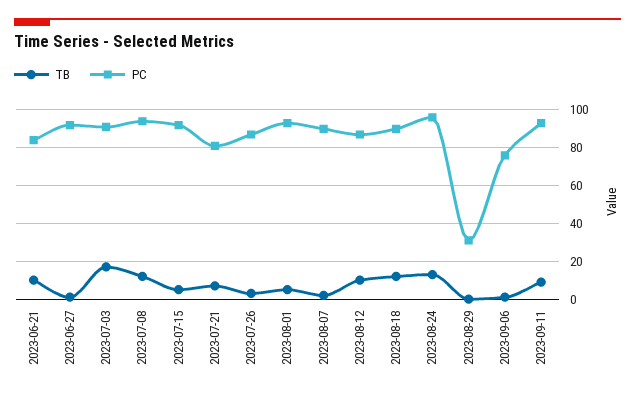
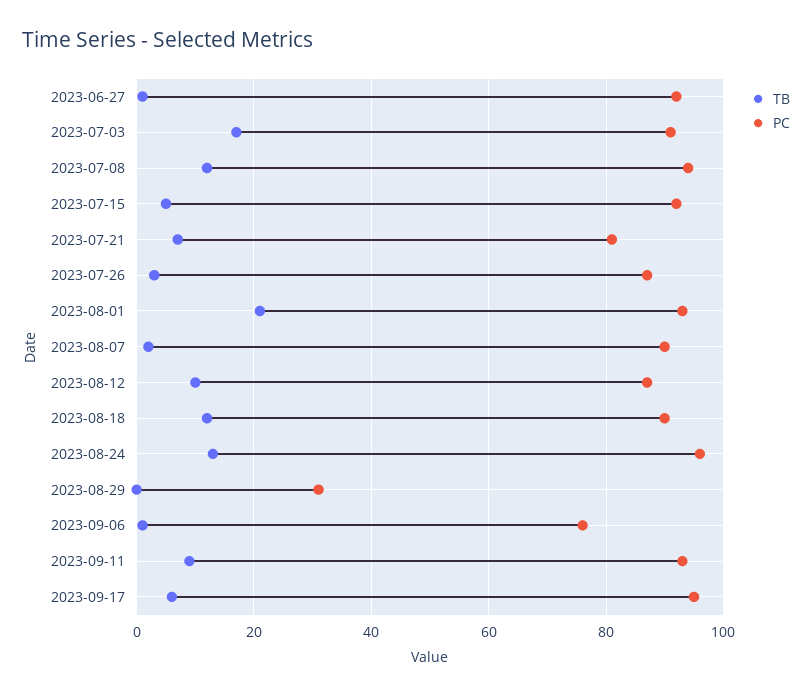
TB, 2023-06-21: 10 -> none
PC, 2023-06-21: 85 -> none
TB, 2023-08-01: 5 -> 20
TB, 2023-09-17: none -> 5
PC, 2023-09-17: none -> 95

